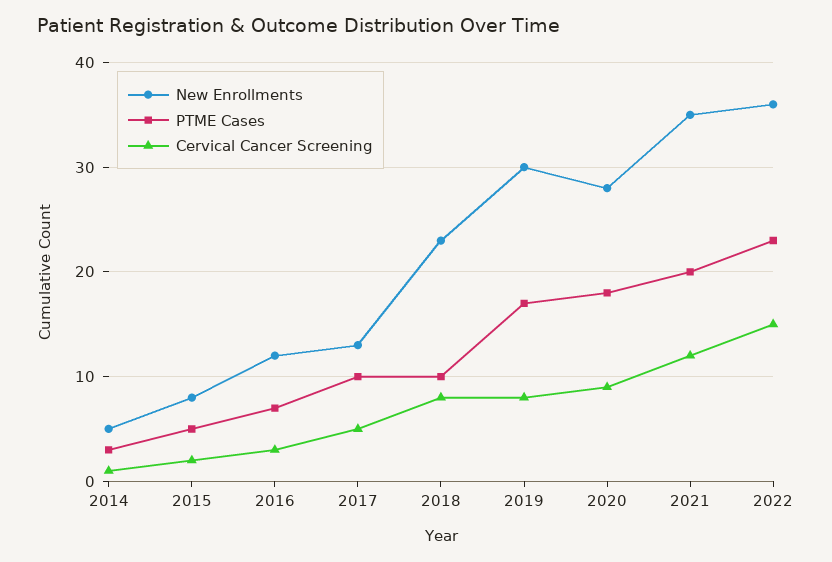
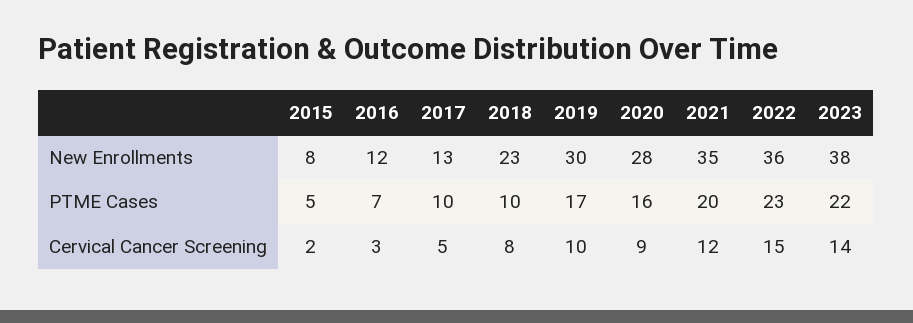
New Enrollments, 2014: 5 -> none
PTME Cases, 2014: 3 -> none
Cervical Cancer Screening, 2014: 1 -> none
Cervical Cancer Screening, 2019: 8 -> 10
PTME Cases, 2020: 18 -> 16
New Enrollments, 2023: none -> 38
PTME Cases, 2023: none -> 22
Cervical Cancer Screening, 2023: none -> 14

